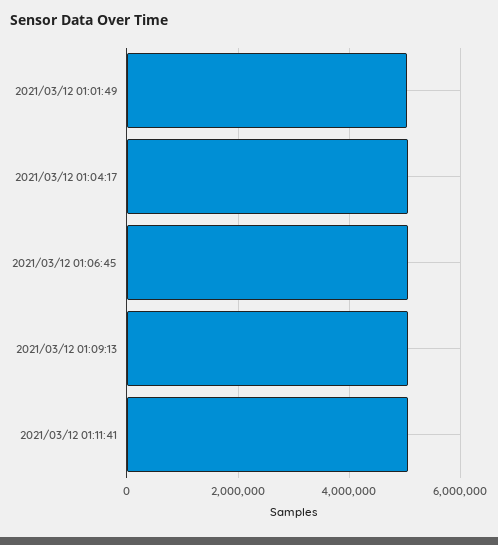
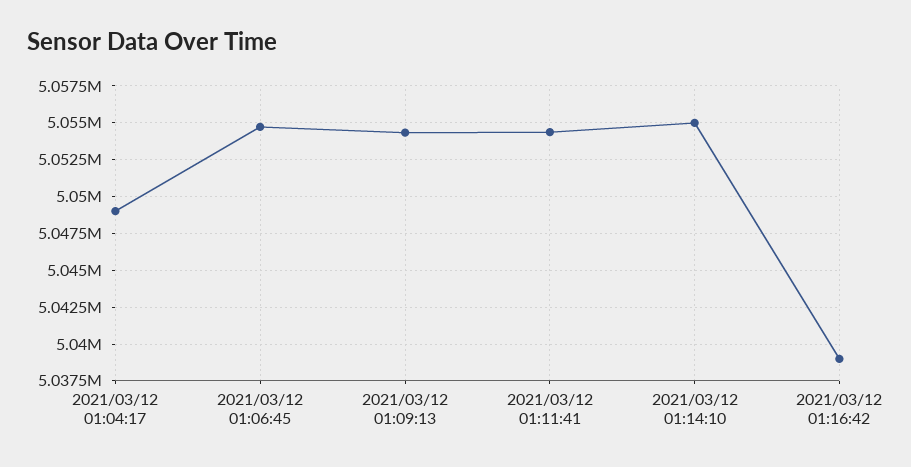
2021/03/12 01:01:49: 5000000 -> none
2021/03/12 01:14:10: none -> 5055000
2021/03/12 01:16:42: none -> 5039000

